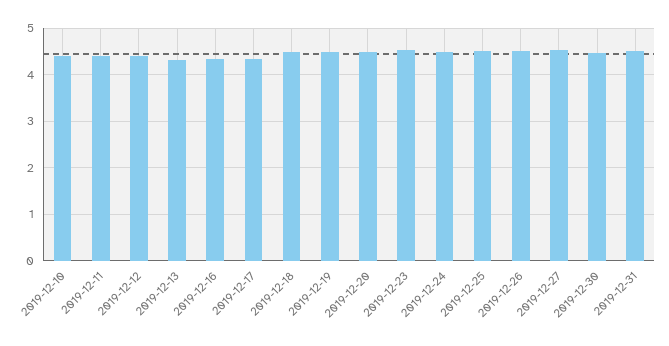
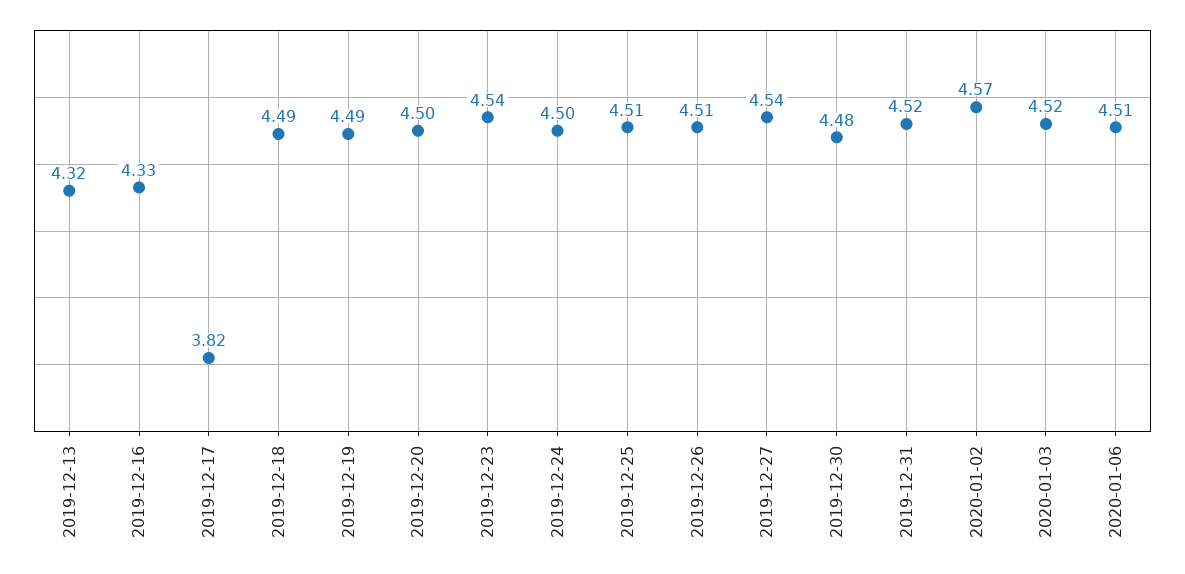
2019-12-10: 4.4 -> none
2019-12-11: 4.4 -> none
2019-12-12: 4.4 -> none
2019-12-17: 4.4 -> 3.82
2020-01-02: none -> 4.57
2020-01-03: none -> 4.52
2020-01-06: none -> 4.51

